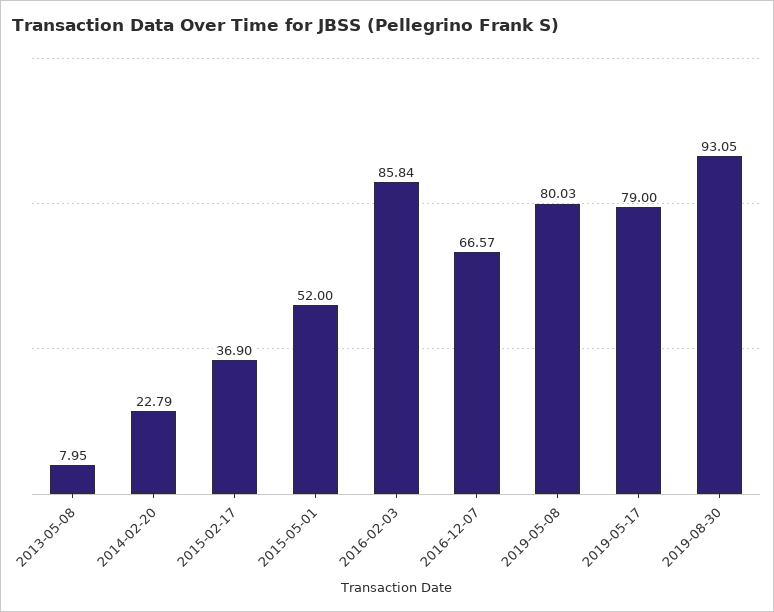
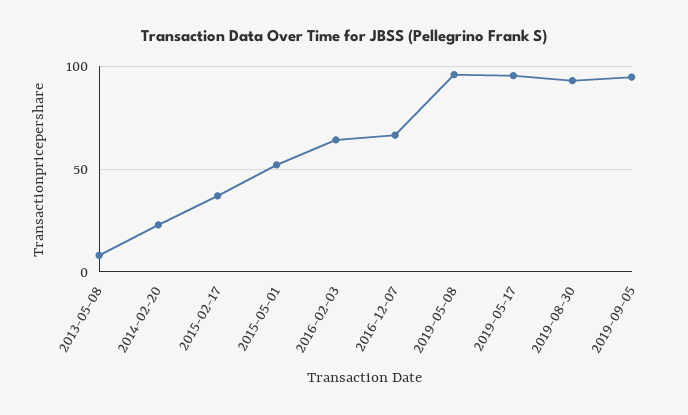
2016-02-03: 85.84 -> 65
2019-05-08: 80.03 -> 95
2019-05-17: 79 -> 95
2019-09-05: none -> 95

